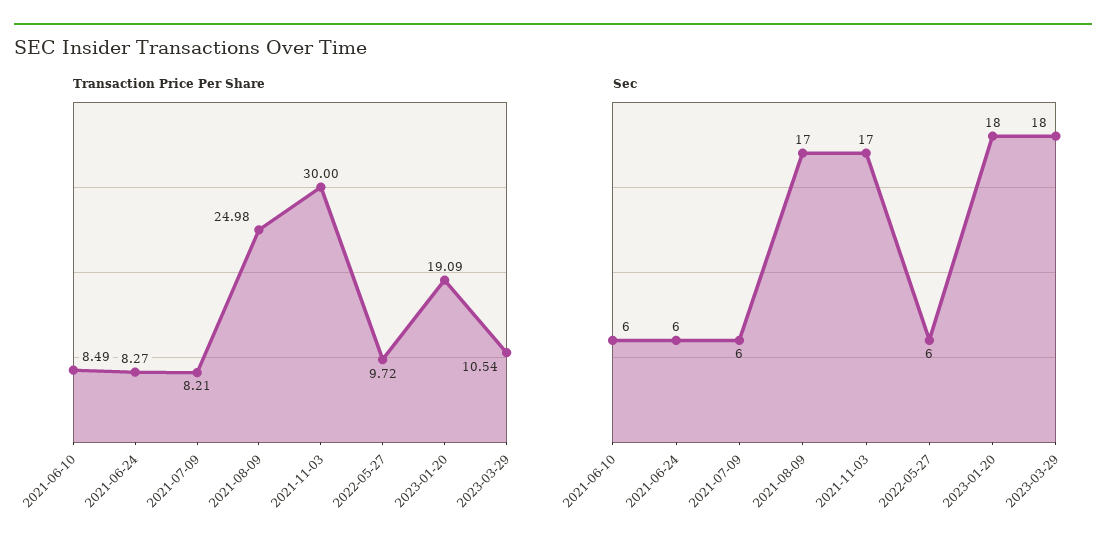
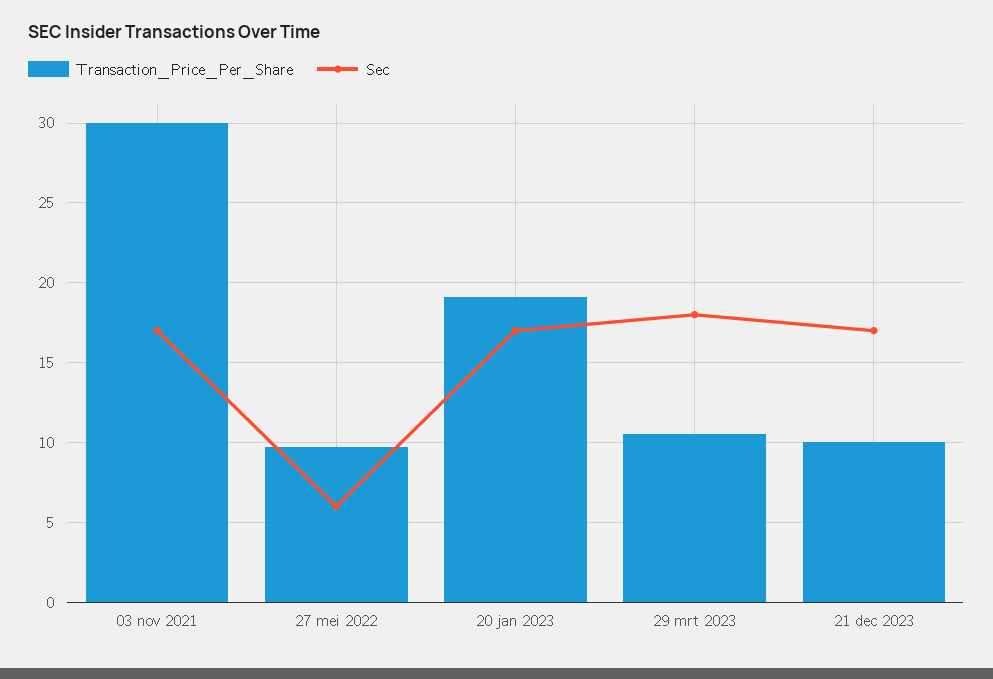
Transaction Price Per Share, 2021-06-10: 8.49 -> none
Transaction Price Per Share, 2021-06-24: 8.27 -> none
Transaction Price Per Share, 2021-07-09: 8.21 -> none
Transaction Price Per Share, 2021-08-09: 24.98 -> none
Sec, 2021-06-10: 6 -> none
Sec, 2021-06-24: 6 -> none
Sec, 2021-07-09: 6 -> none
Sec, 2021-08-09: 17 -> none
Sec, 2023-01-20: 18 -> 17
Transaction Price Per Share, 21 dec 2023: none -> 10
Sec, 21 dec 2023: none -> 17

